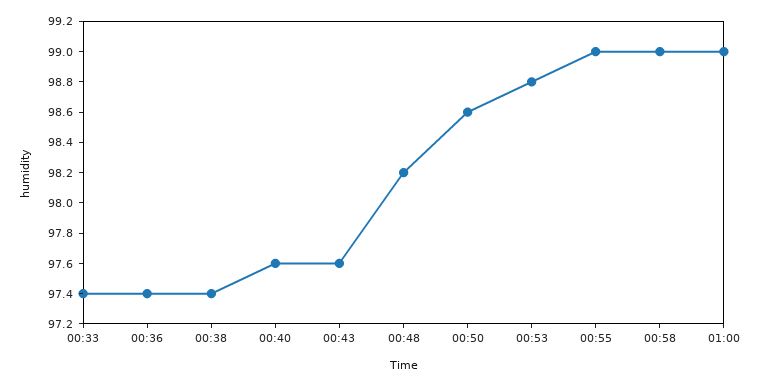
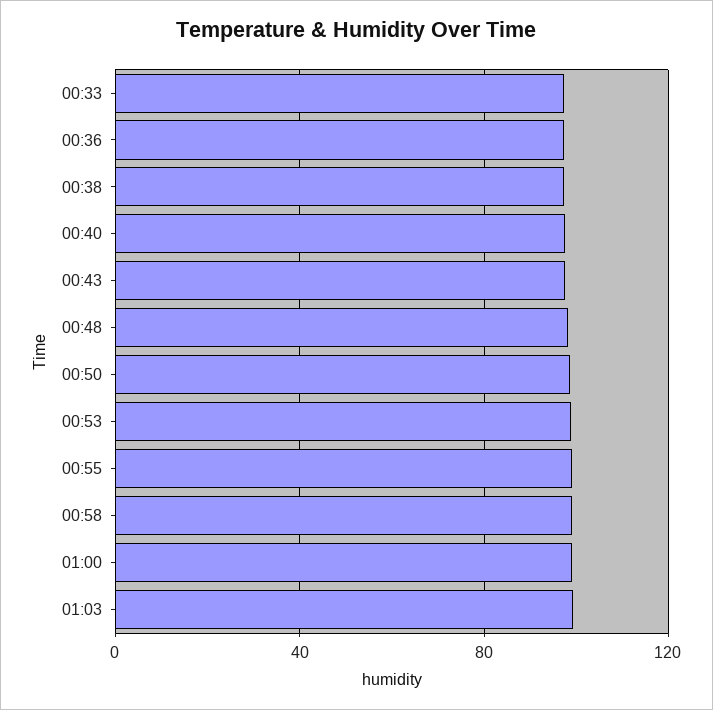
01:03: none -> 100

